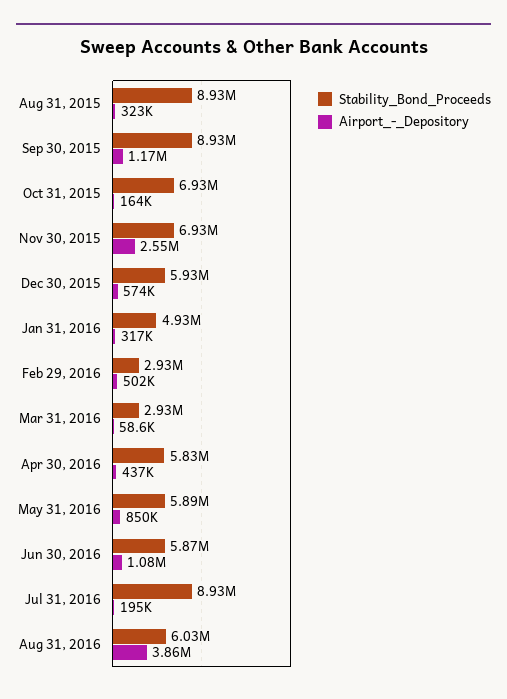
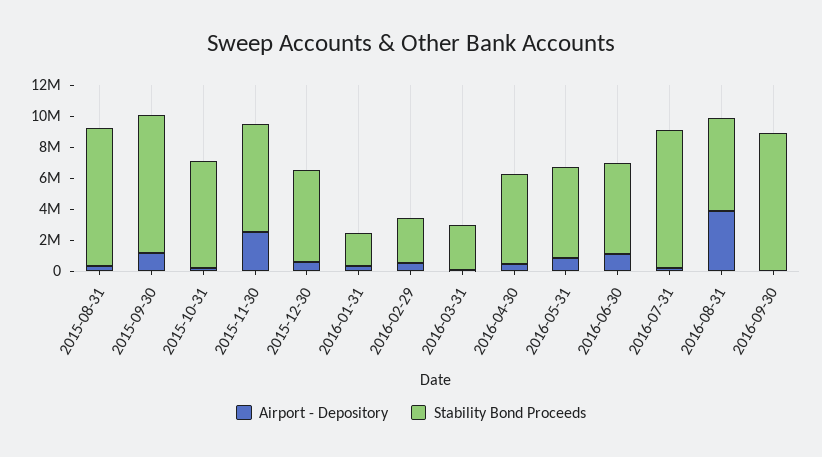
Stability_Bond_Proceeds, Jan 31, 2016: 4930000 -> 2000000
Airport_-_Depository, 2016-09-30: none -> 0
Stability_Bond_Proceeds, 2016-09-30: none -> 9000000

